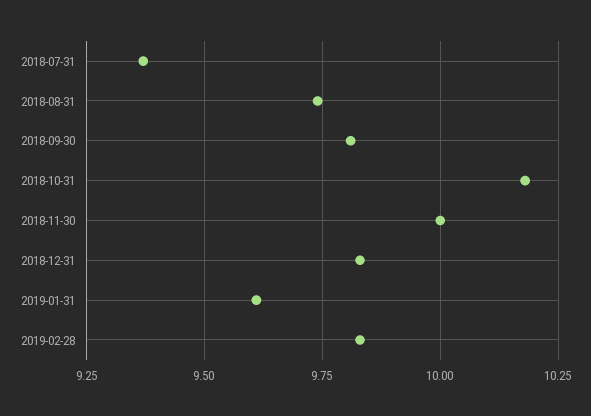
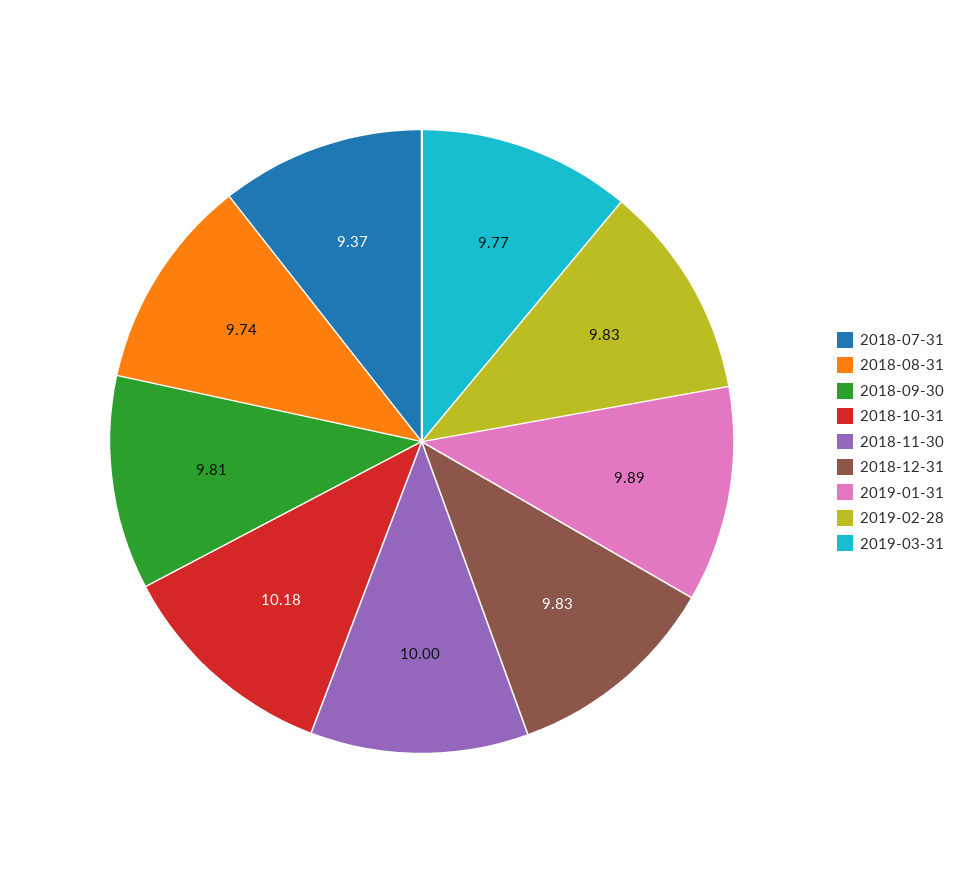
2019-01-31: 9.6 -> 9.89
2019-03-31: none -> 9.77

